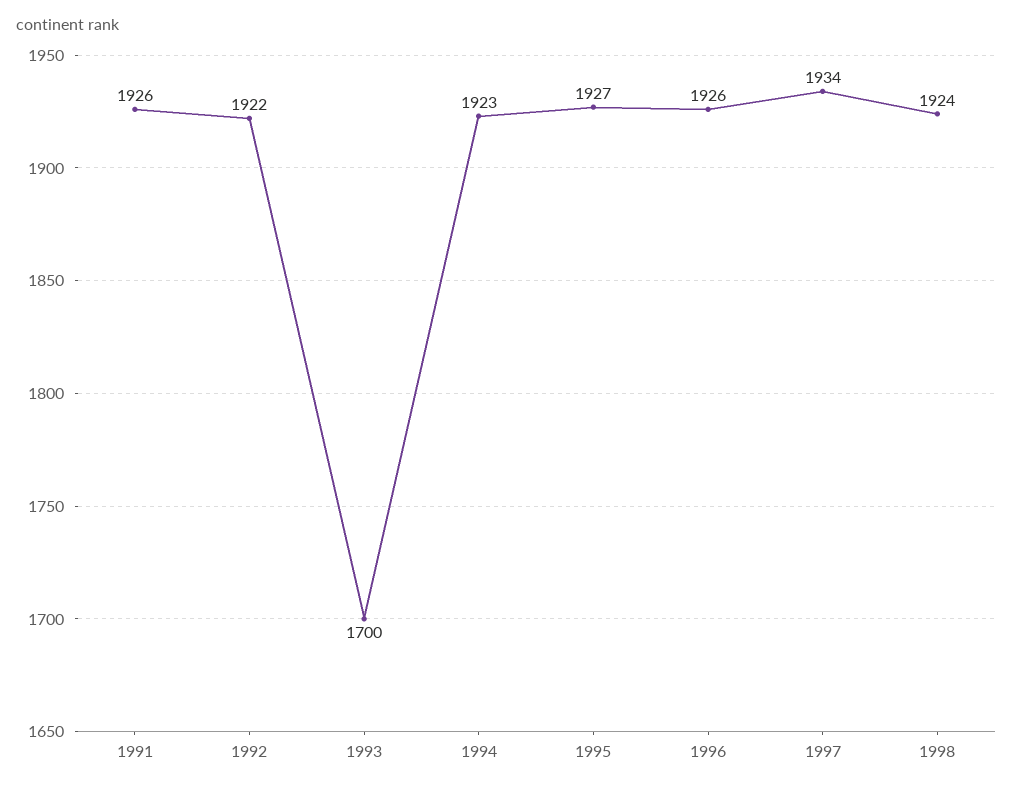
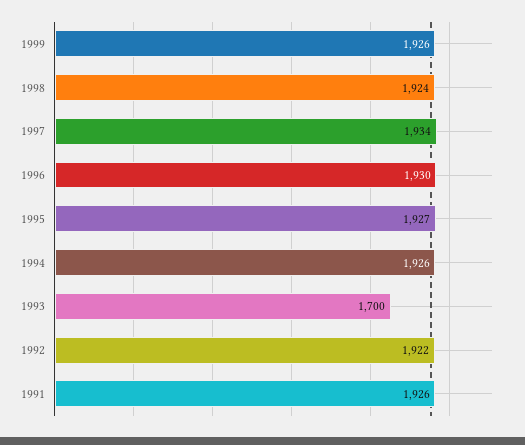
1994: 1923 -> 1926
1996: 1926 -> 1930
1999: none -> 1926

